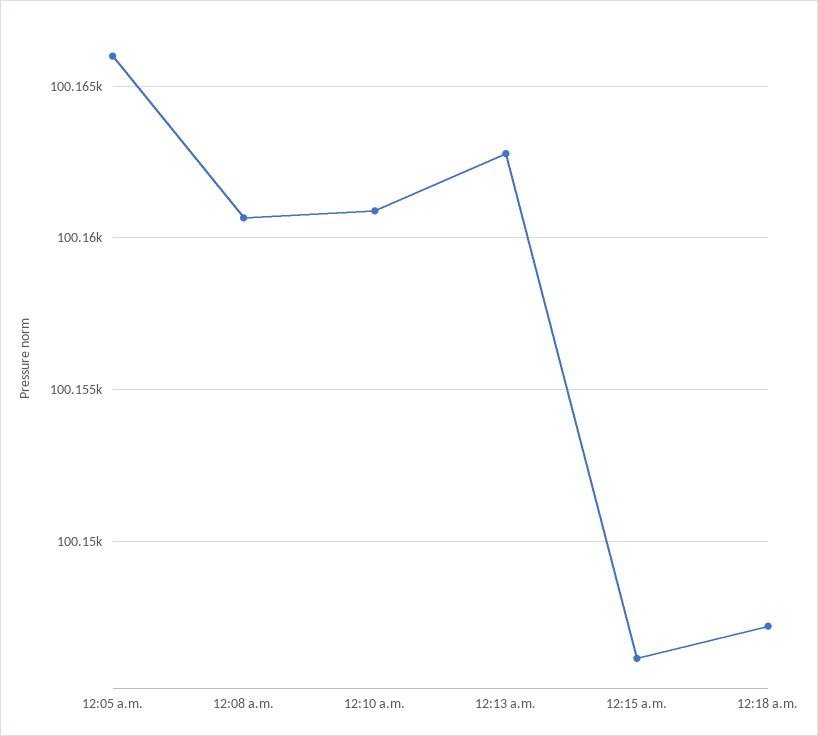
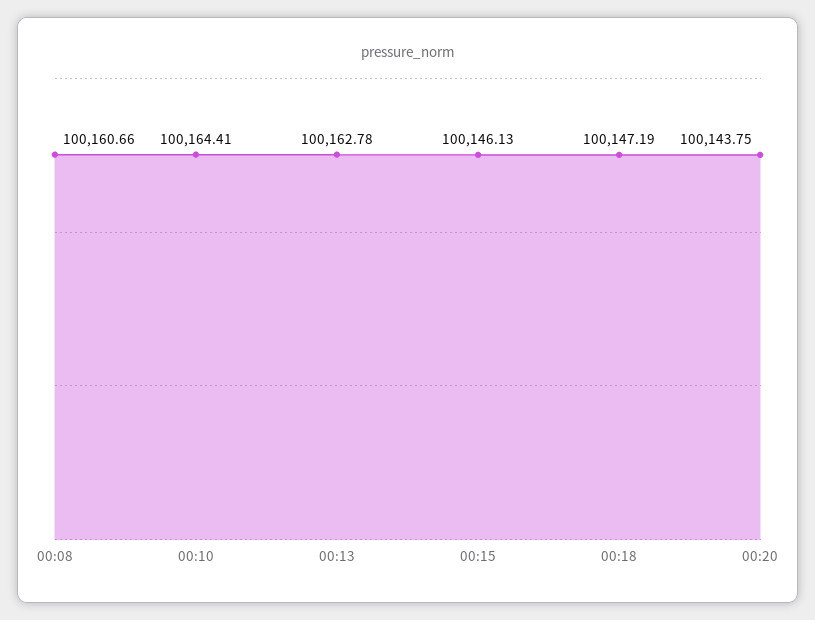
12:05 a.m.: 100166 -> none
12:10 a.m.: 100161 -> 100164.41
00:20: none -> 100143.75

